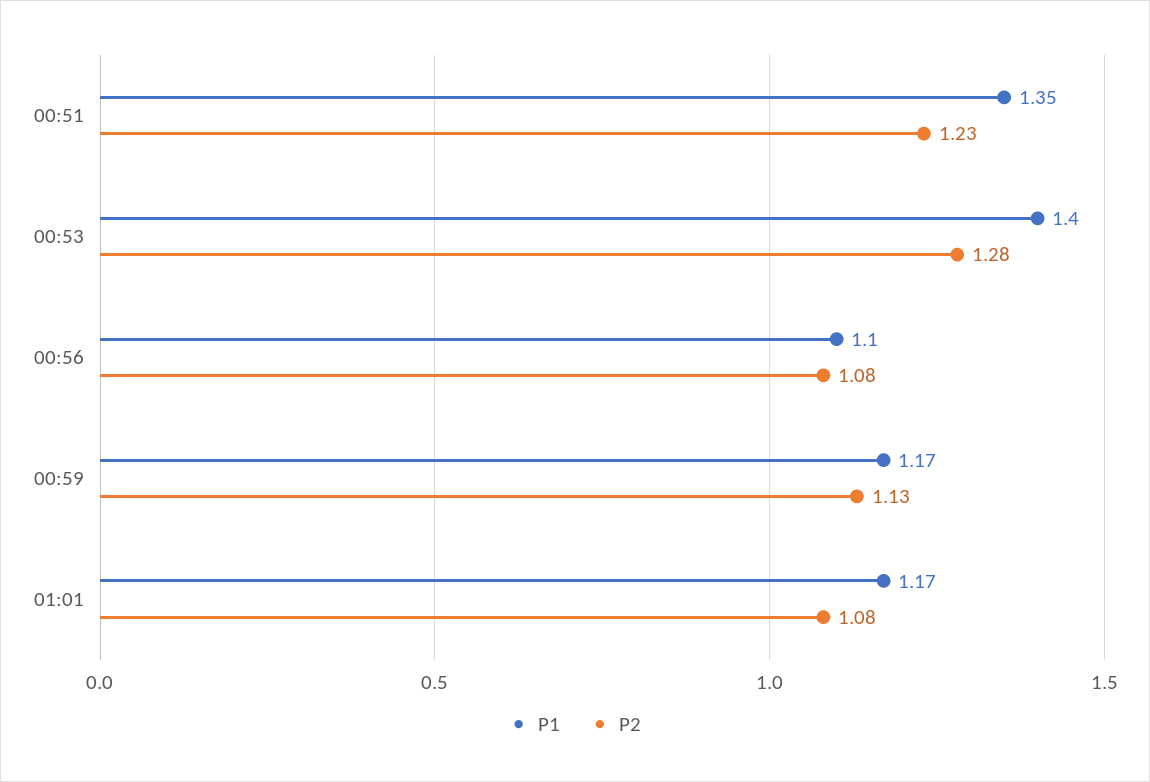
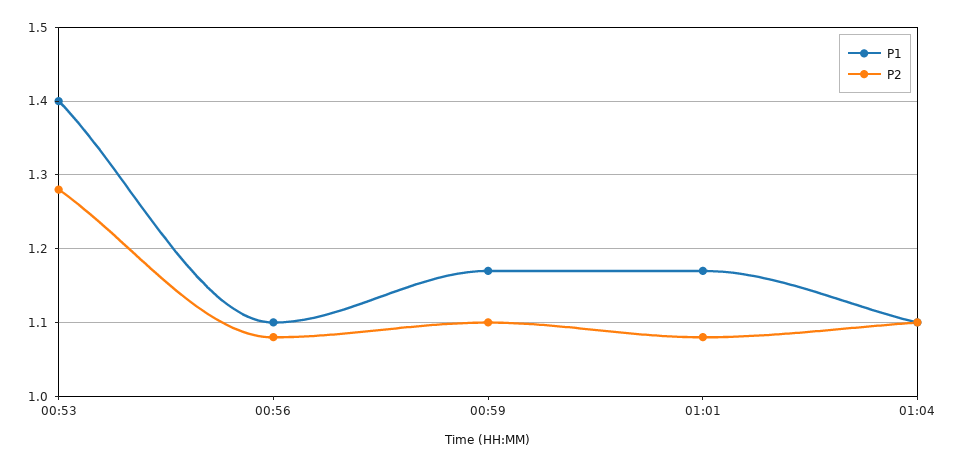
P1, 00:51: 1.35 -> none
P2, 00:51: 1.23 -> none
P2, 00:59: 1.13 -> 1.1
P1, 01:04: none -> 1.1
P2, 01:04: none -> 1.1

